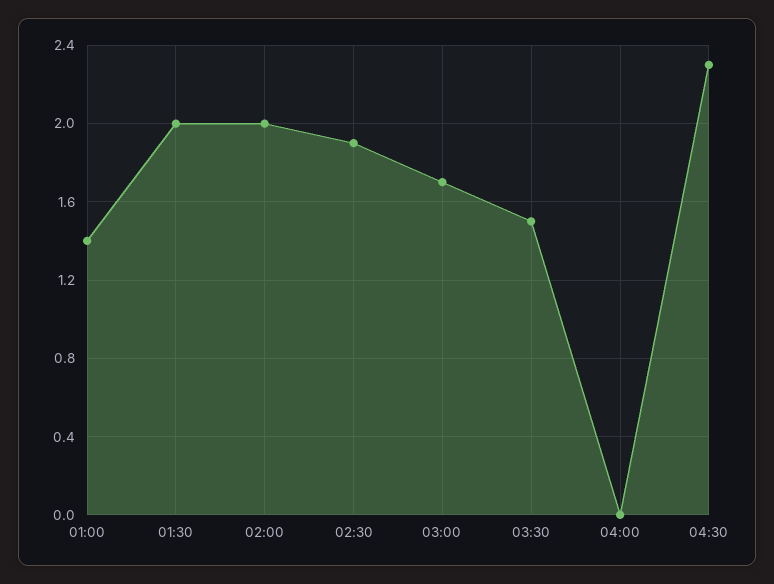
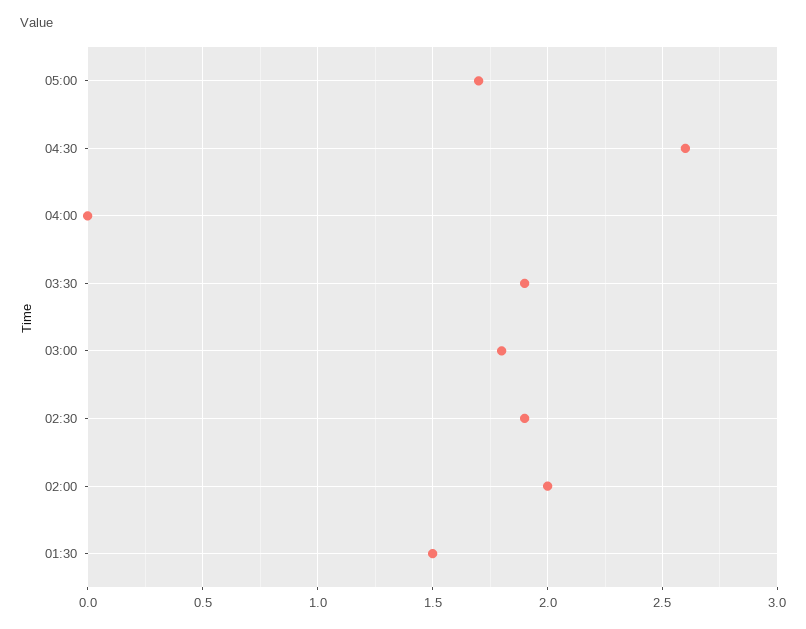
01:00: 1.4 -> none
01:30: 2 -> 1.5
03:00: 1.7 -> 1.8
03:30: 1.5 -> 1.9
04:30: 2.3 -> 2.6
05:00: none -> 1.7

